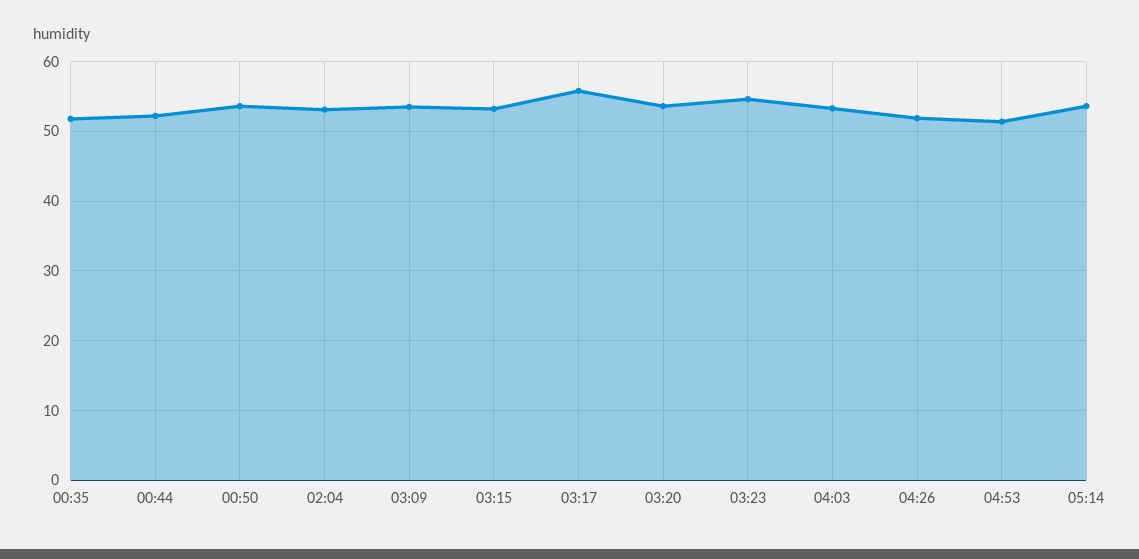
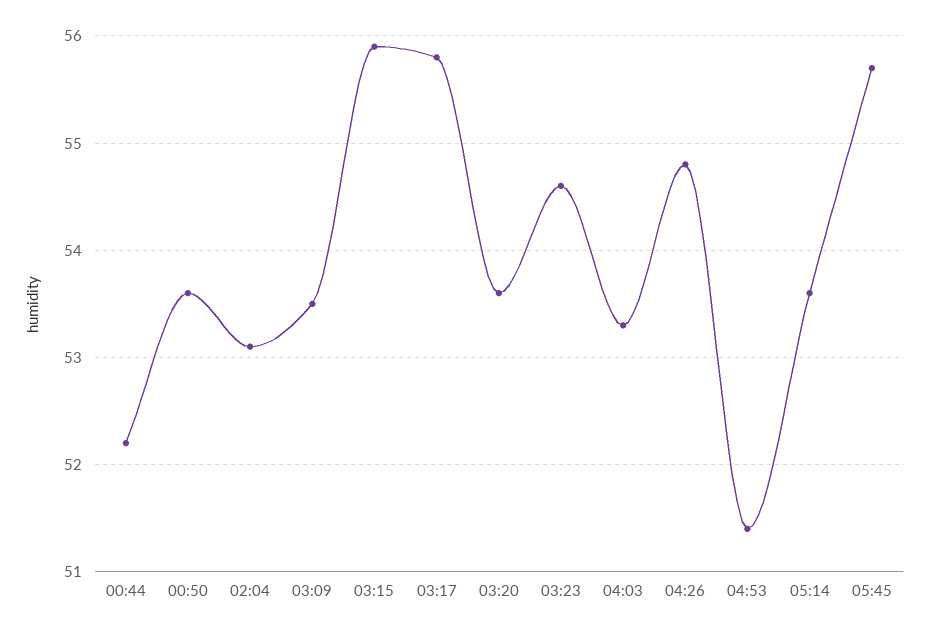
00:35: 52 -> none
03:15: 53 -> 55.9
04:26: 52 -> 54.8
05:45: none -> 55.7

